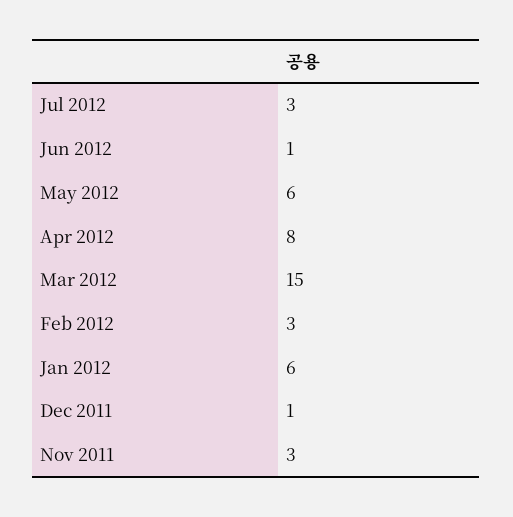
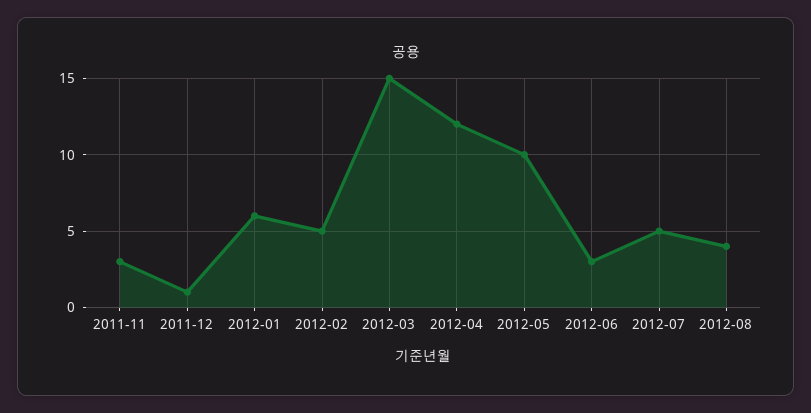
Jul 2012: 3 -> 5
Jun 2012: 1 -> 3
May 2012: 6 -> 10
Apr 2012: 8 -> 12
Feb 2012: 3 -> 5
2012-08: none -> 4

